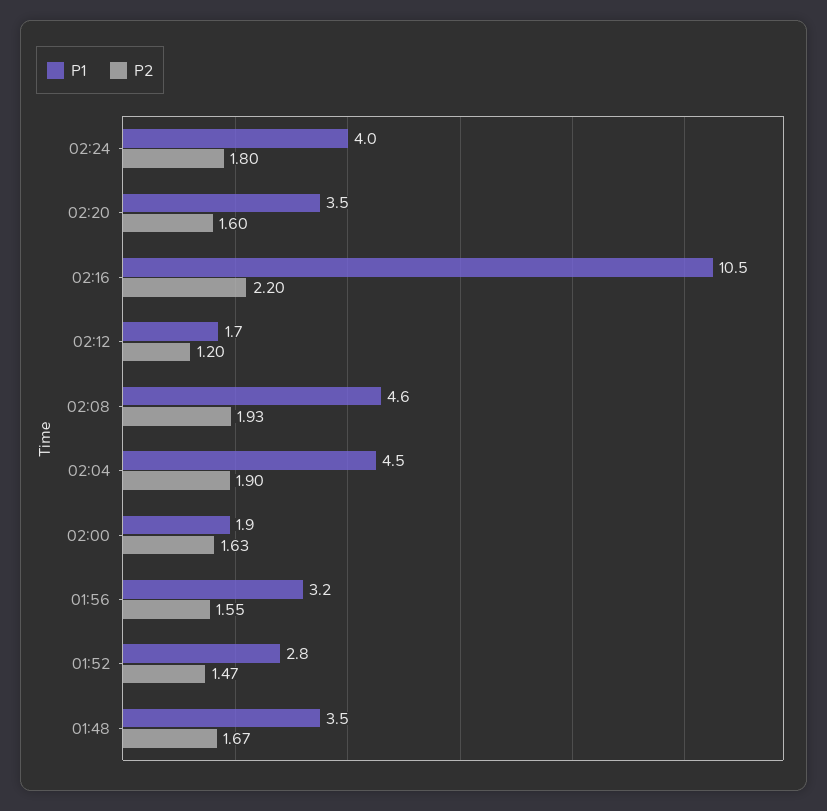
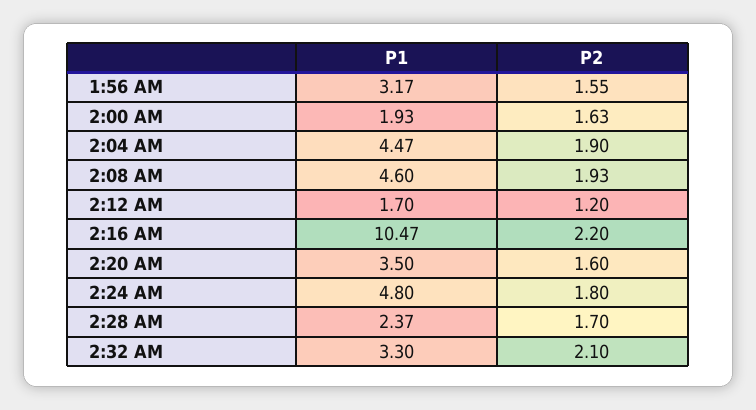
P1, 02:24: 4 -> 4.8
P1, 01:52: 2.8 -> none
P2, 01:52: 1.47 -> none
P1, 01:48: 3.5 -> none
P2, 01:48: 1.67 -> none
P1, 2:28 AM: none -> 2.37
P2, 2:28 AM: none -> 1.7
P1, 2:32 AM: none -> 3.3
P2, 2:32 AM: none -> 2.1

